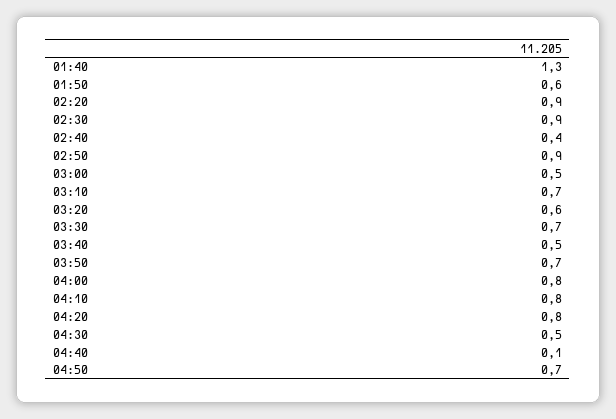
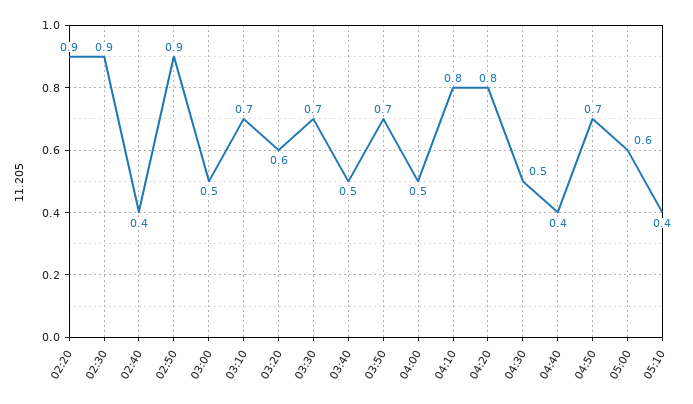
01:40: 1.3 -> none
01:50: 0.6 -> none
04:00: 0.8 -> 0.5
04:40: 0.1 -> 0.4
05:00: none -> 0.6
05:10: none -> 0.4

